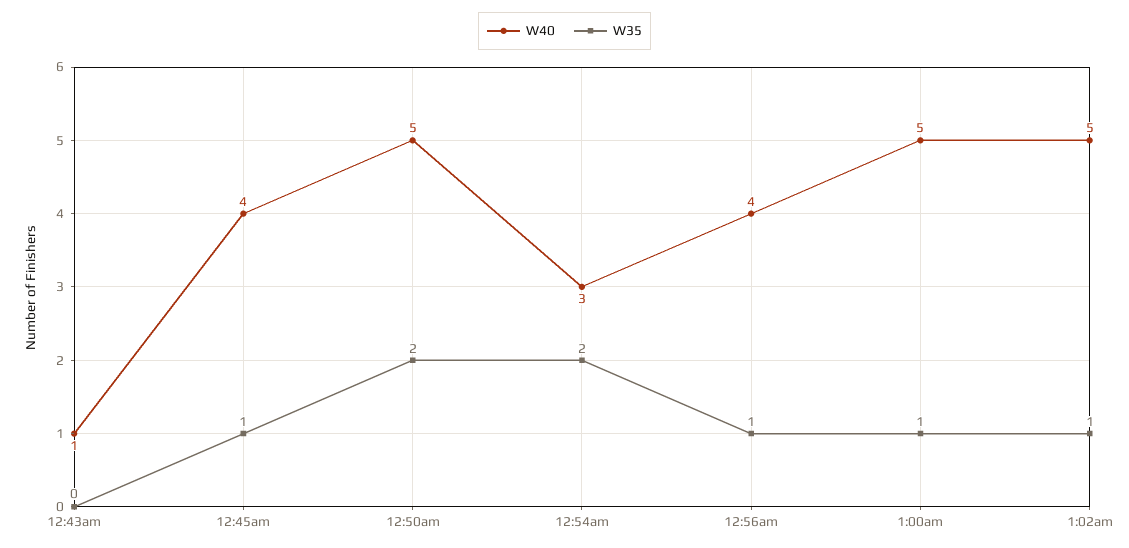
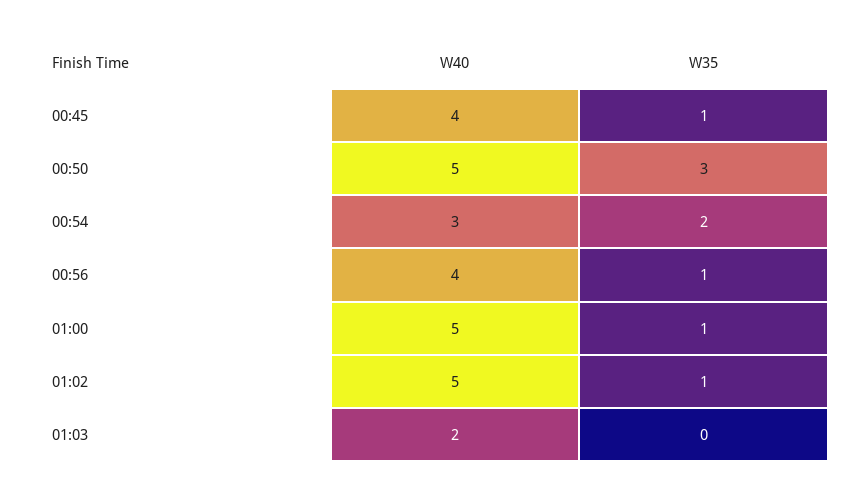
W40, 12:43am: 1 -> none
W35, 12:43am: 0 -> none
W35, 12:50am: 2 -> 3
W40, 01:03: none -> 2
W35, 01:03: none -> 0

